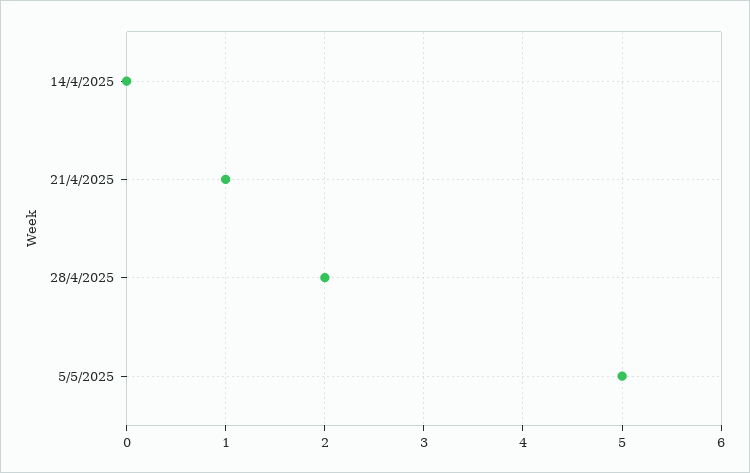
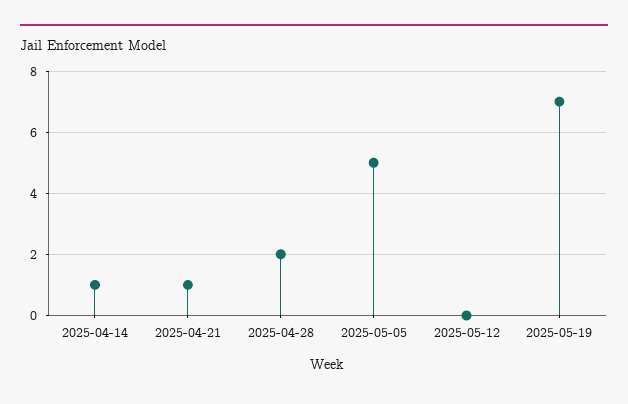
14/4/2025: 0 -> 1
2025-05-12: none -> 0
2025-05-19: none -> 7

